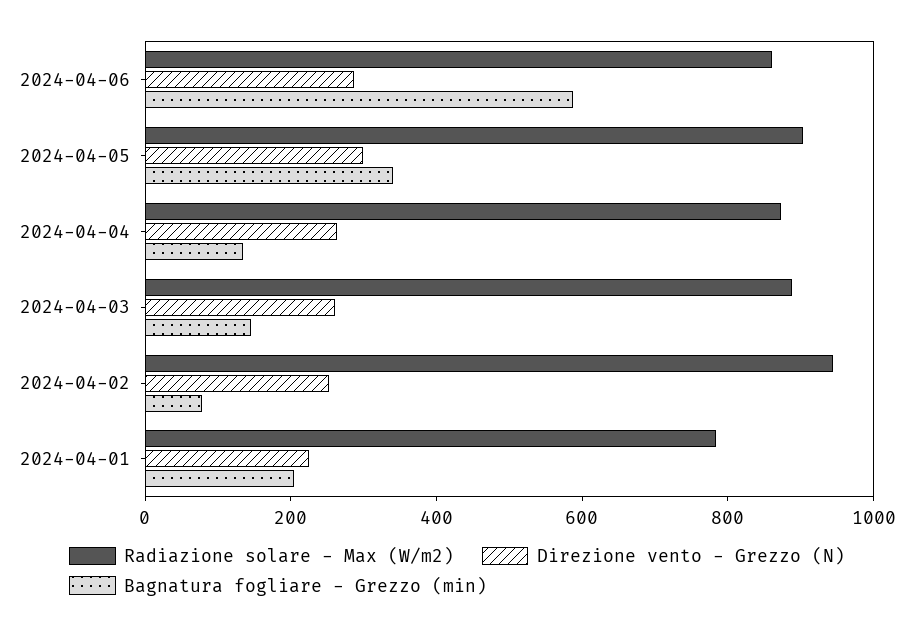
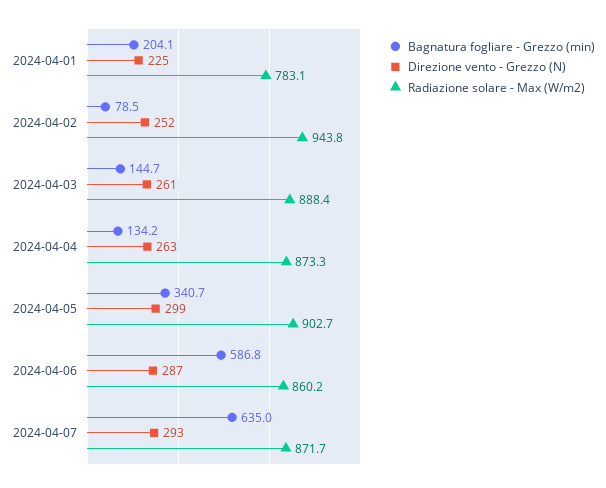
Bagnatura fogliare - Grezzo (min), 2024-04-07: none -> 635
Direzione vento - Grezzo (N), 2024-04-07: none -> 293
Radiazione solare - Max (W/m2), 2024-04-07: none -> 871.7

